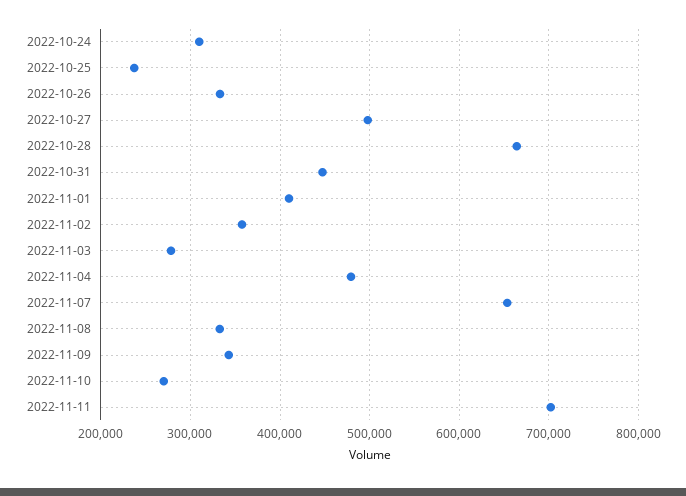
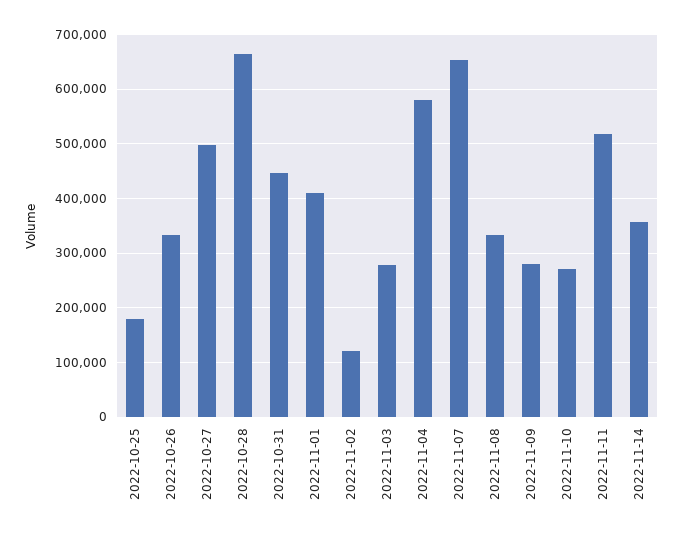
2022-10-24: 310000 -> none
2022-10-25: 240000 -> 180000
2022-11-02: 360000 -> 120000
2022-11-04: 480000 -> 580000
2022-11-09: 340000 -> 280000
2022-11-11: 700000 -> 520000
2022-11-14: none -> 360000

